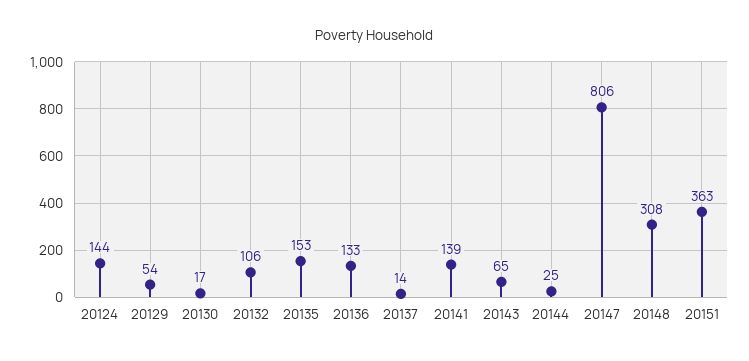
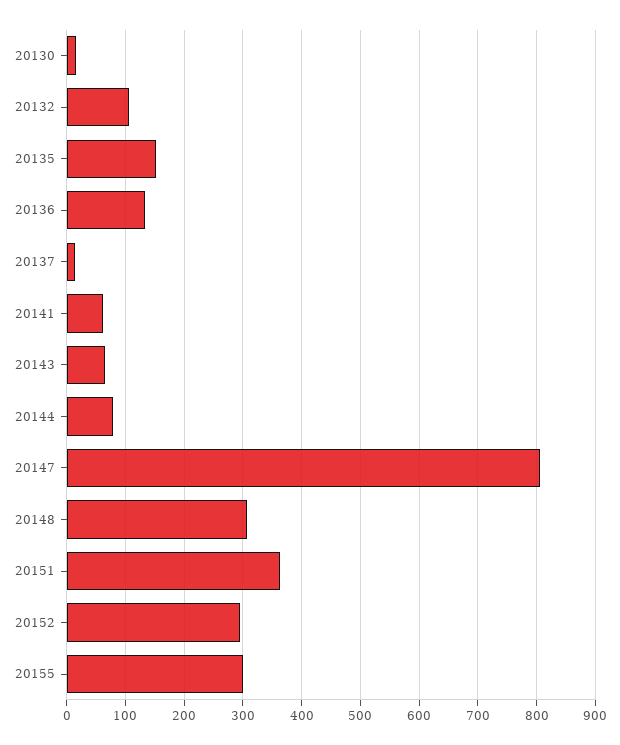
20124: 144 -> none
20129: 54 -> none
20141: 139 -> 60
20144: 25 -> 80
20152: none -> 300
20155: none -> 300

